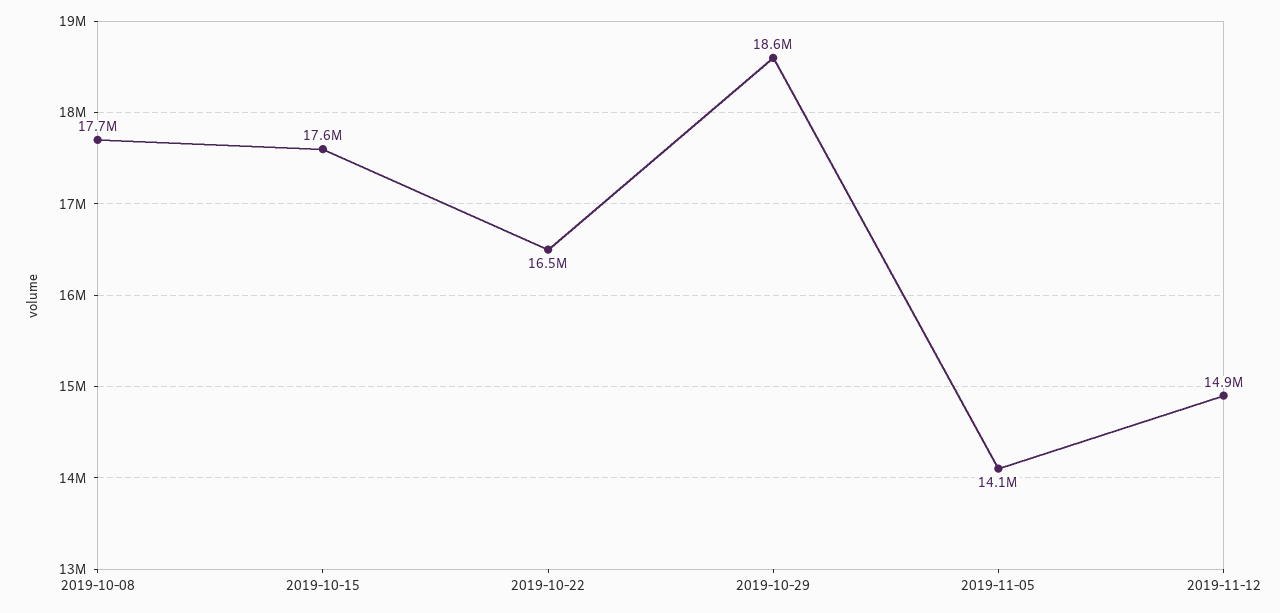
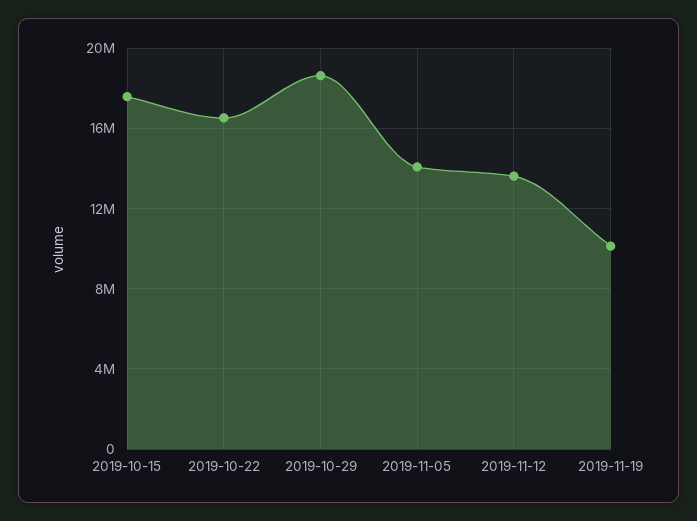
2019-10-08: 17700000 -> none
2019-11-12: 14900000 -> 13500000
2019-11-19: none -> 10000000

